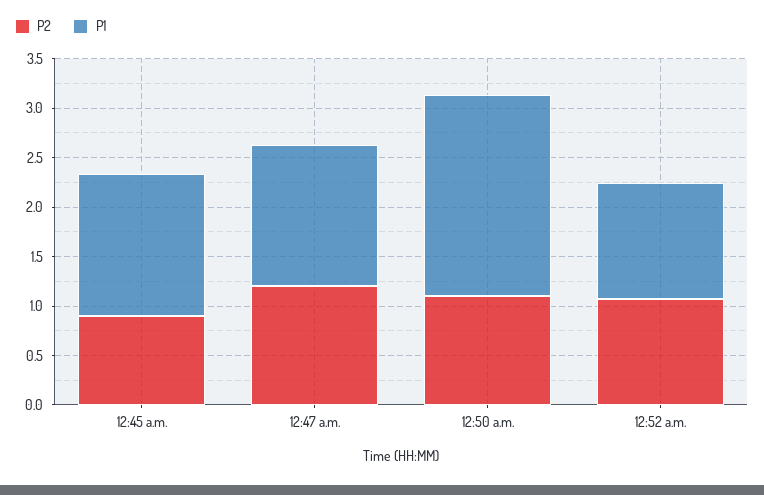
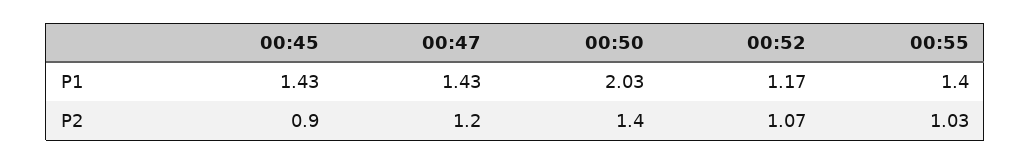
P2, 12:50 a.m.: 1.1 -> 1.4
P1, 00:55: none -> 1.4
P2, 00:55: none -> 1.03

